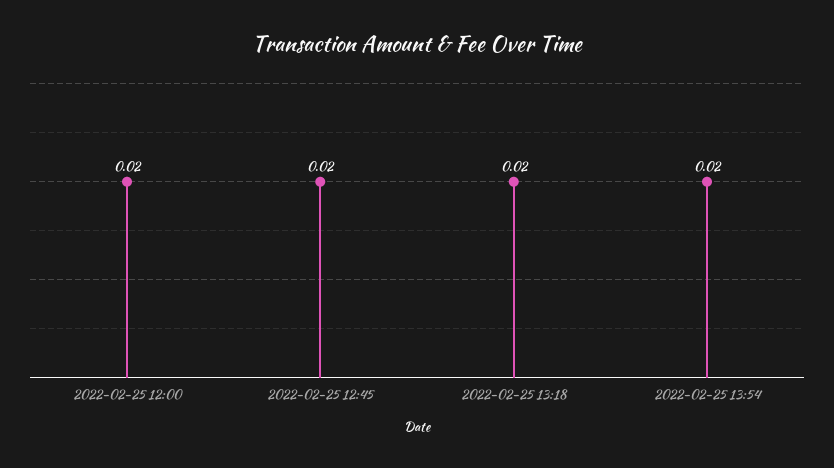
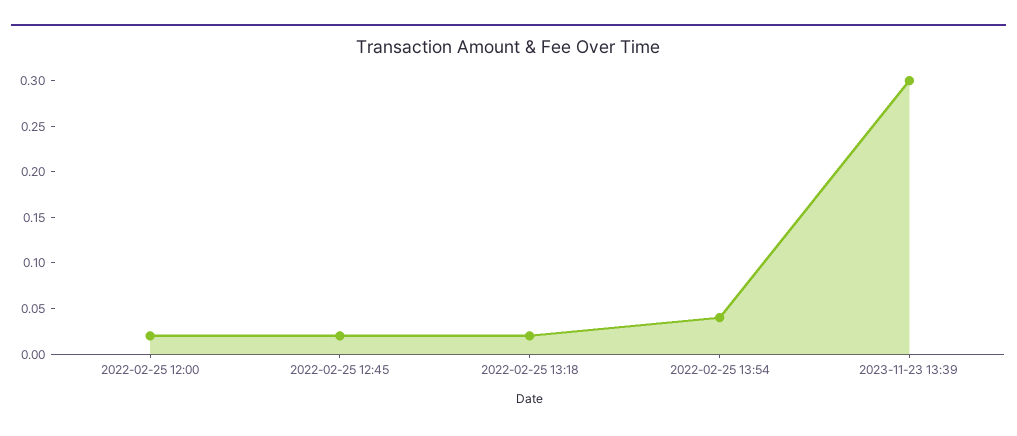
2022-02-25 13:54: 0.02 -> 0.04
2023-11-23 13:39: none -> 0.3

